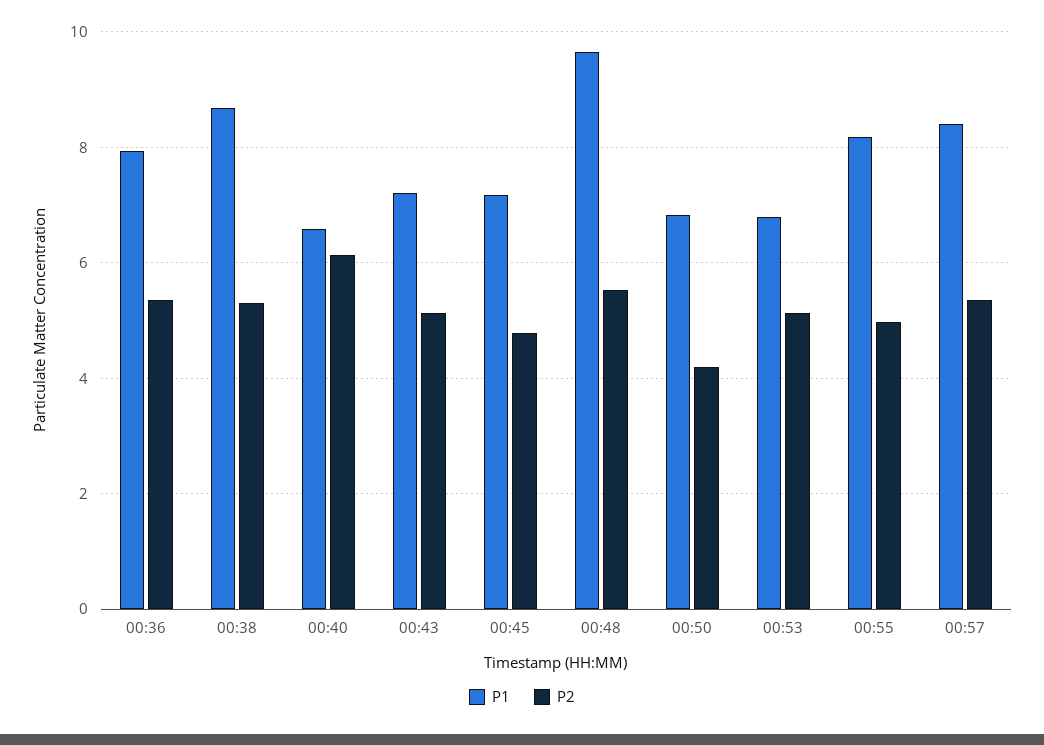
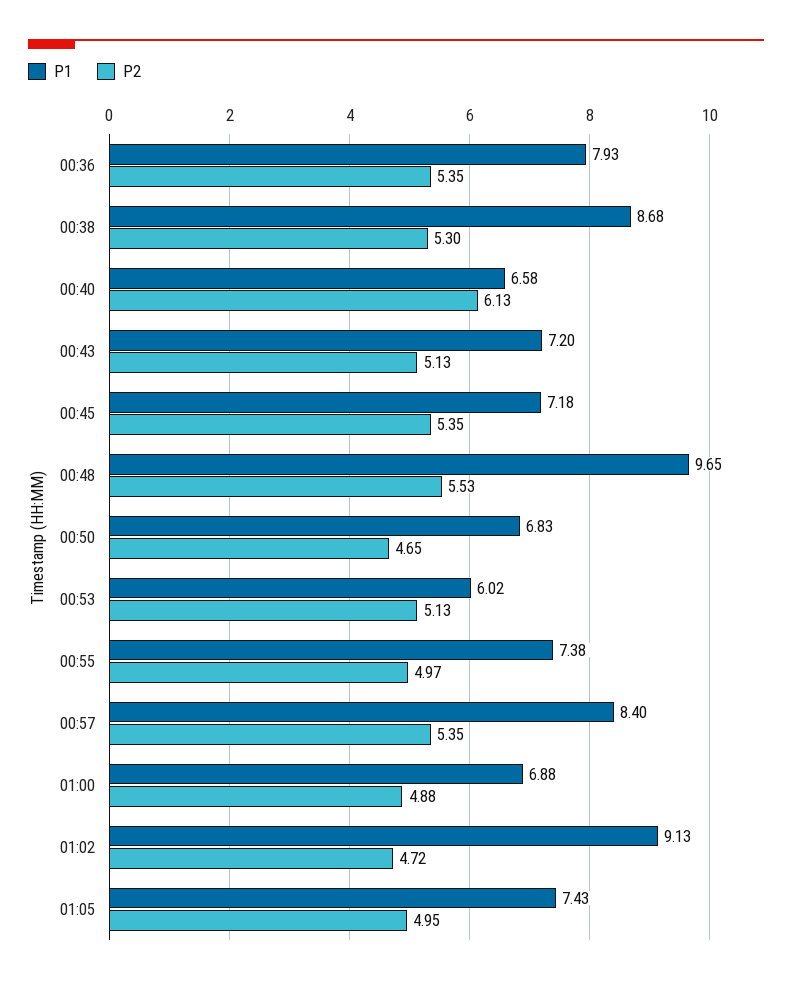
P2, 00:45: 4.8 -> 5.35
P2, 00:50: 4.2 -> 4.65
P1, 00:53: 6.8 -> 6.02
P1, 00:55: 8.2 -> 7.38
P1, 01:00: none -> 6.88
P2, 01:00: none -> 4.88
P1, 01:02: none -> 9.13
P2, 01:02: none -> 4.72
P1, 01:05: none -> 7.43
P2, 01:05: none -> 4.95

